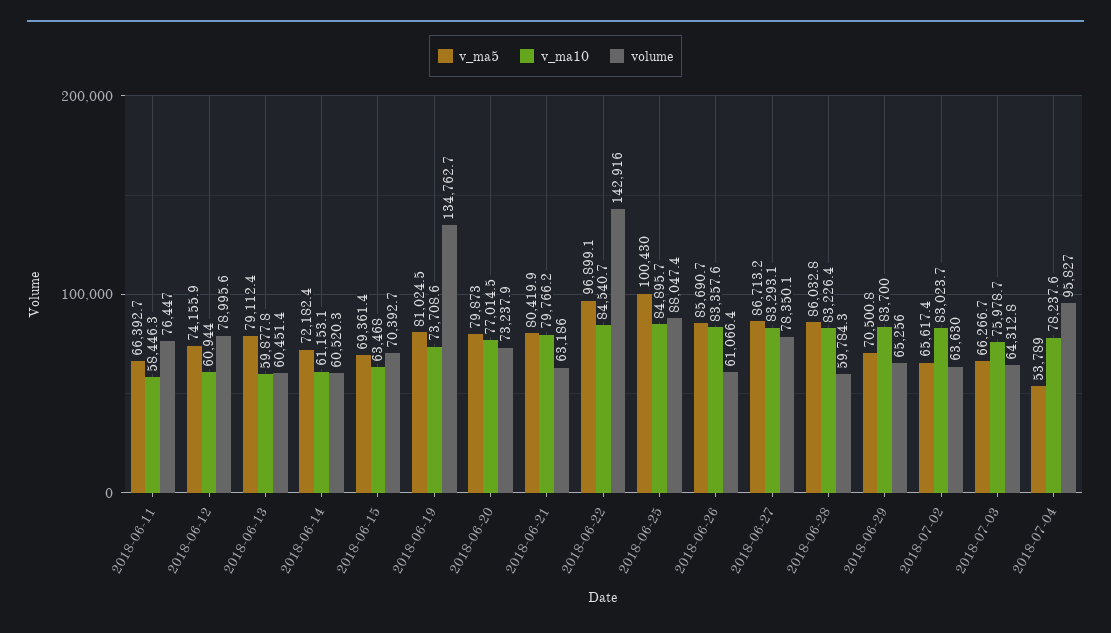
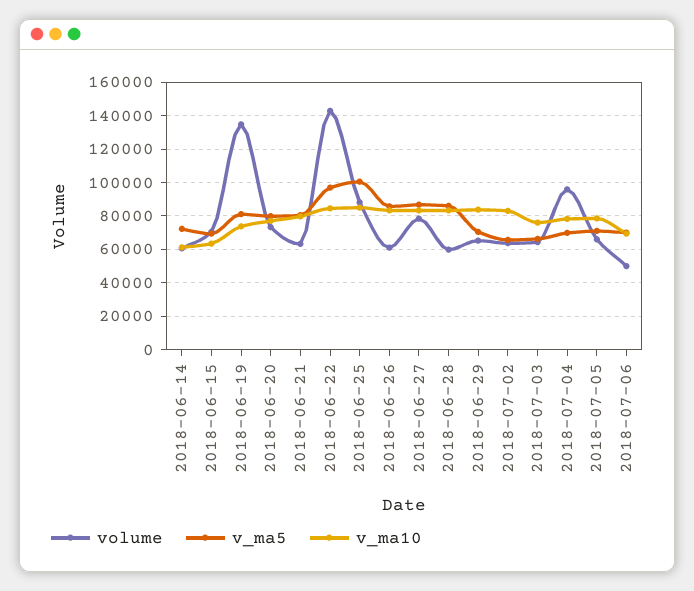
v_ma5, 2018-06-11: 66392.7 -> none
v_ma10, 2018-06-11: 58446.3 -> none
volume, 2018-06-11: 76447 -> none
v_ma5, 2018-06-12: 74155.9 -> none
v_ma10, 2018-06-12: 60944 -> none
volume, 2018-06-12: 78995.6 -> none
v_ma5, 2018-06-13: 79112.4 -> none
v_ma10, 2018-06-13: 59877.8 -> none
volume, 2018-06-13: 60451.4 -> none
v_ma5, 2018-07-04: 53789 -> 70000
volume, 2018-07-05: none -> 65000
v_ma5, 2018-07-05: none -> 70000
v_ma10, 2018-07-05: none -> 80000
volume, 2018-07-06: none -> 50000
v_ma5, 2018-07-06: none -> 70000
v_ma10, 2018-07-06: none -> 70000

